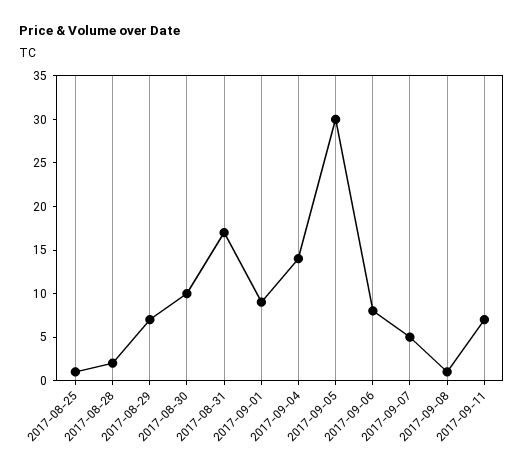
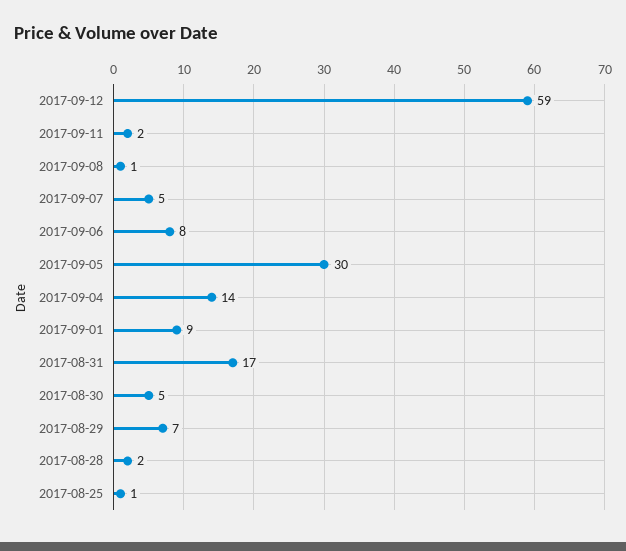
2017-08-30: 10 -> 5
2017-09-11: 7 -> 2
2017-09-12: none -> 59

